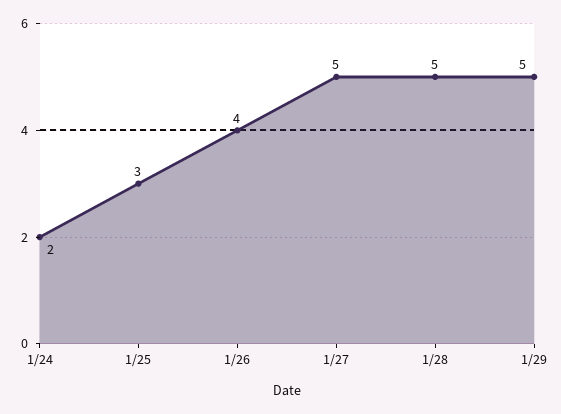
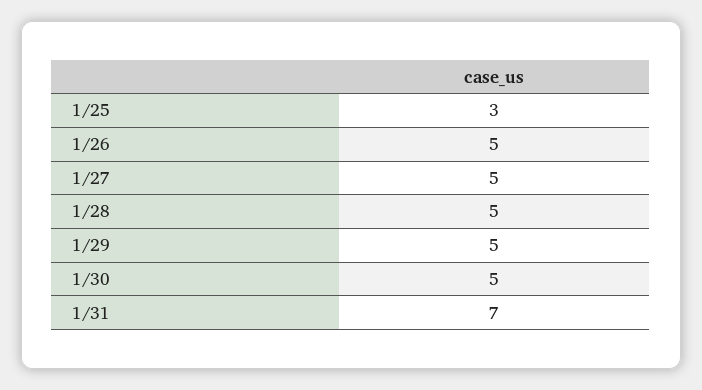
1/24: 2 -> none
1/26: 4 -> 5
1/30: none -> 5
1/31: none -> 7

